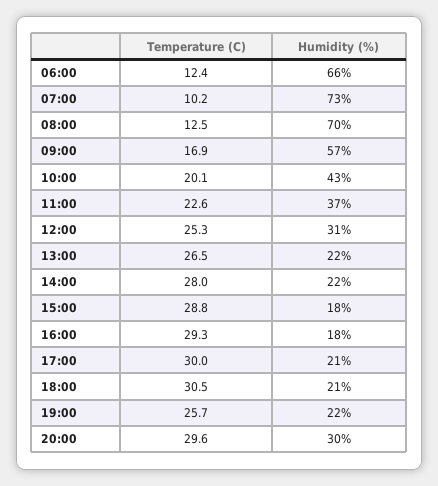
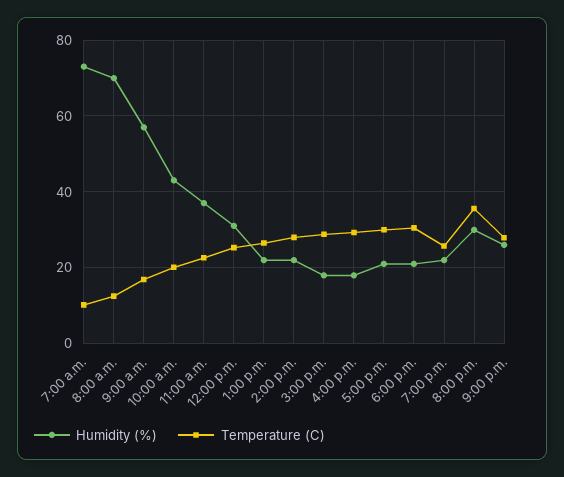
Temperature (C), 06:00: 12.4 -> none
Humidity (%), 06:00: 66 -> none
Temperature (C), 20:00: 29.6 -> 36
Humidity (%), 9:00 p.m.: none -> 26
Temperature (C), 9:00 p.m.: none -> 28

